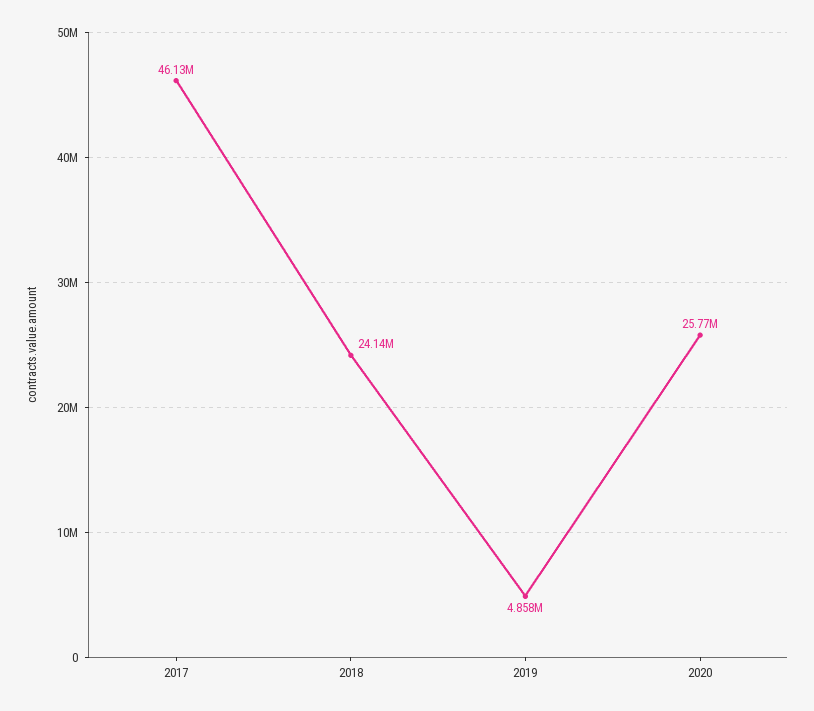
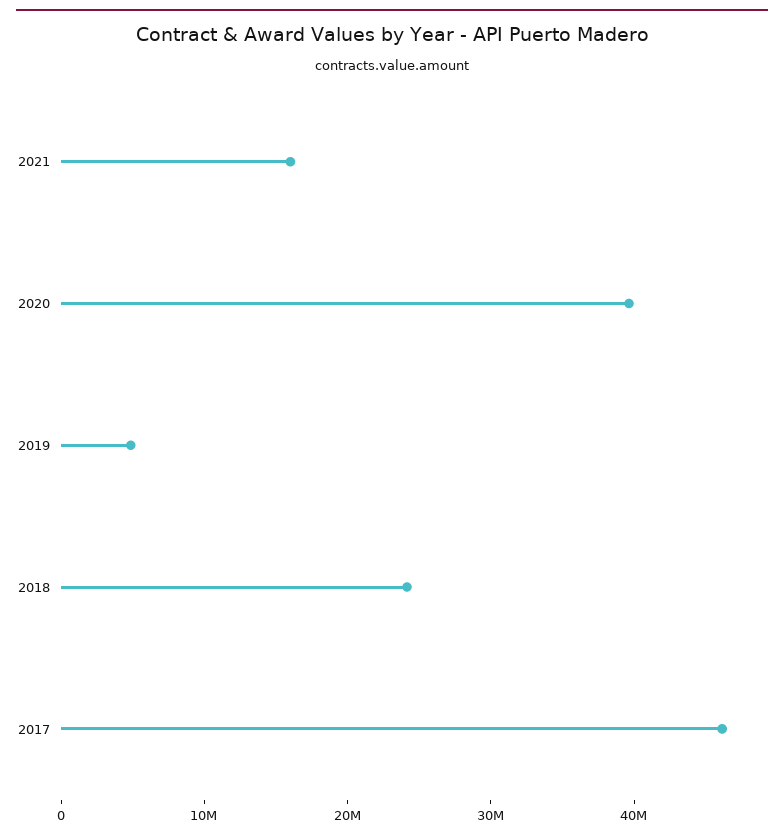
2020: 25770000 -> 40000000
2021: none -> 16000000

